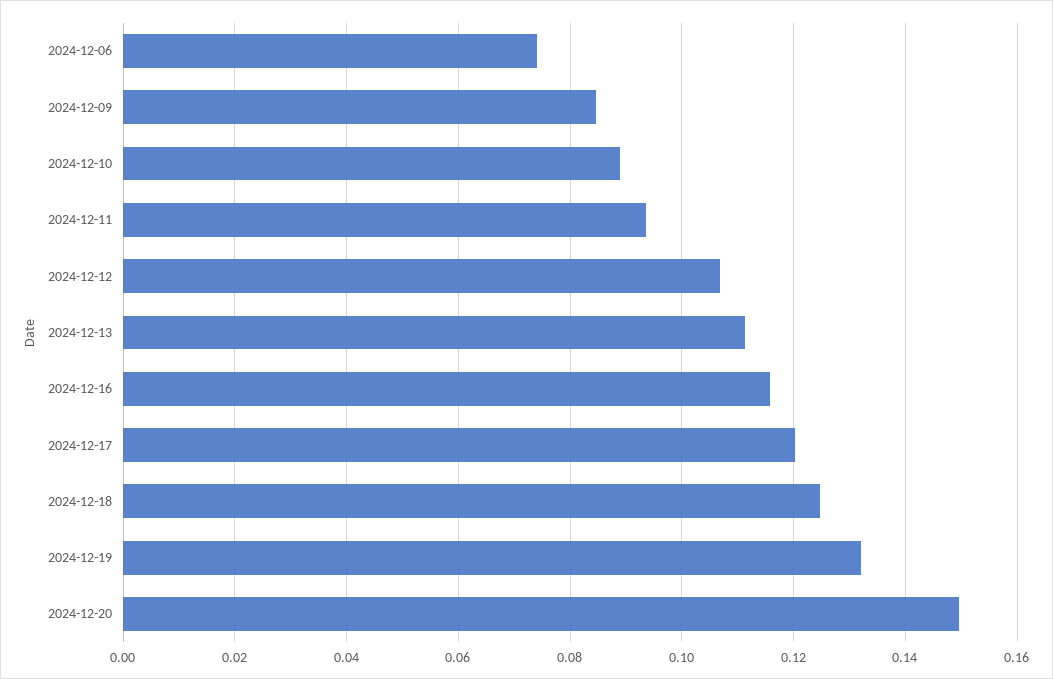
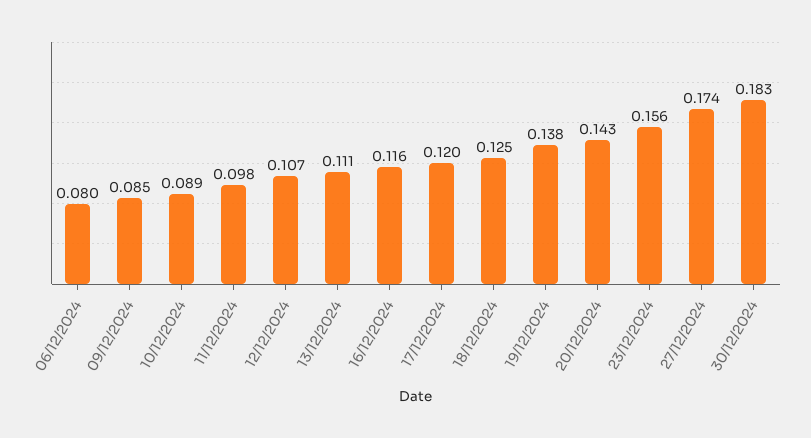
2024-12-06: 0.074 -> 0.08
2024-12-11: 0.094 -> 0.098
2024-12-19: 0.132 -> 0.138
2024-12-20: 0.15 -> 0.143
23/12/2024: none -> 0.156
27/12/2024: none -> 0.174
30/12/2024: none -> 0.183

